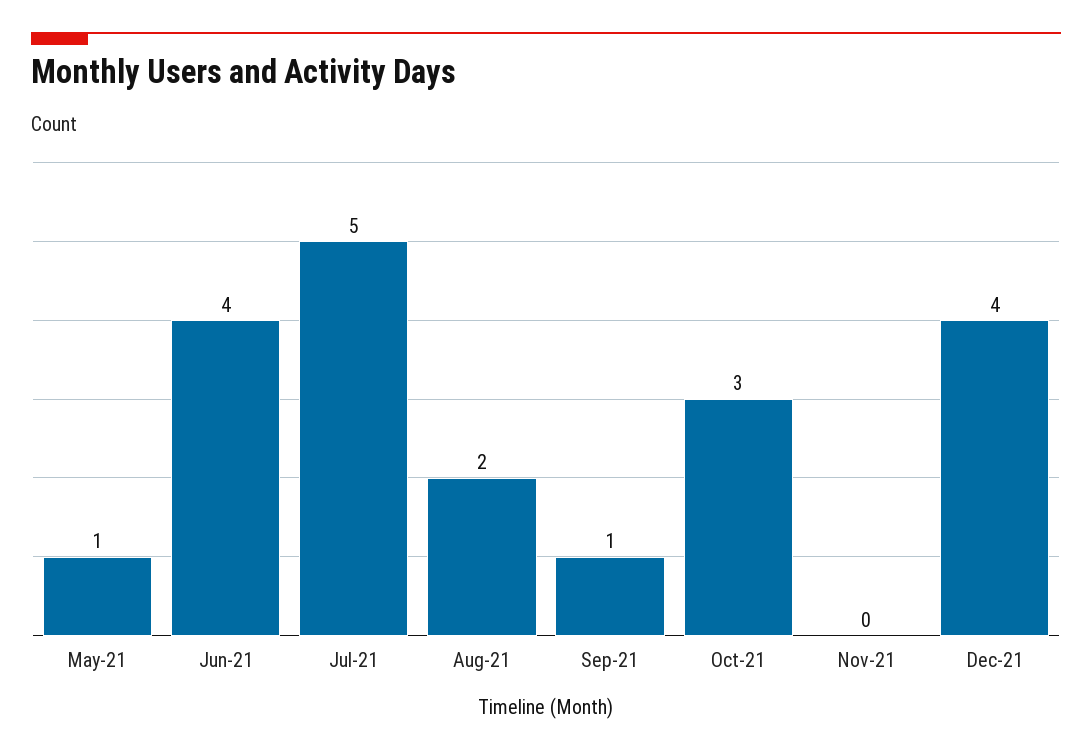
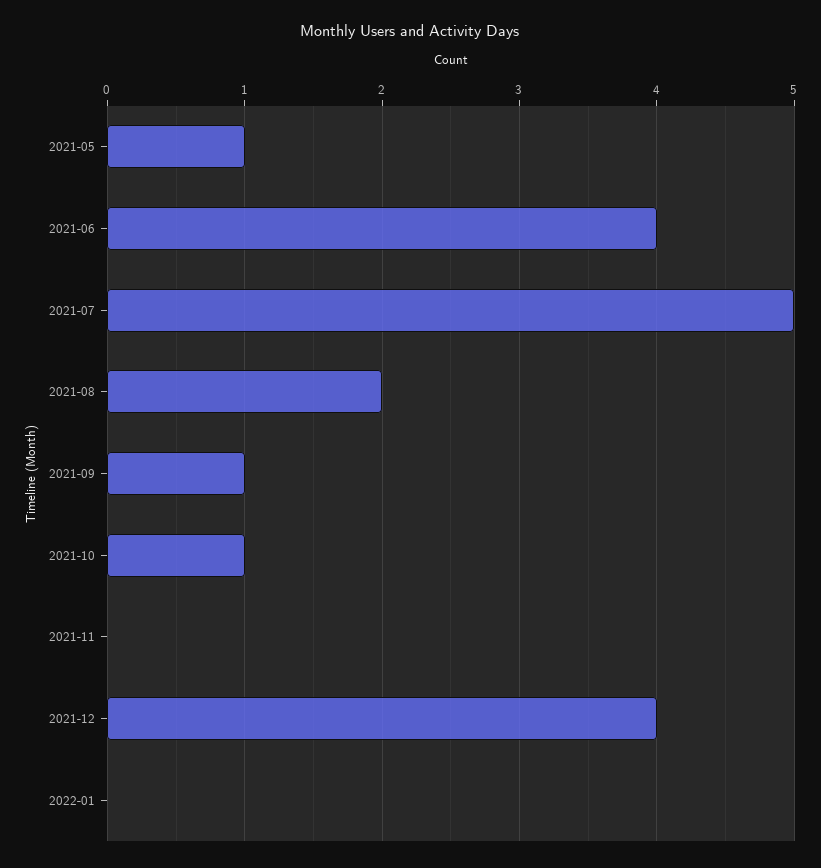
Oct-21: 3 -> 1
2022-01: none -> 0

